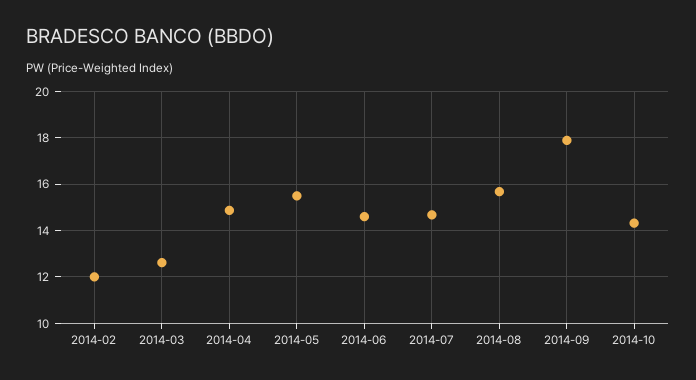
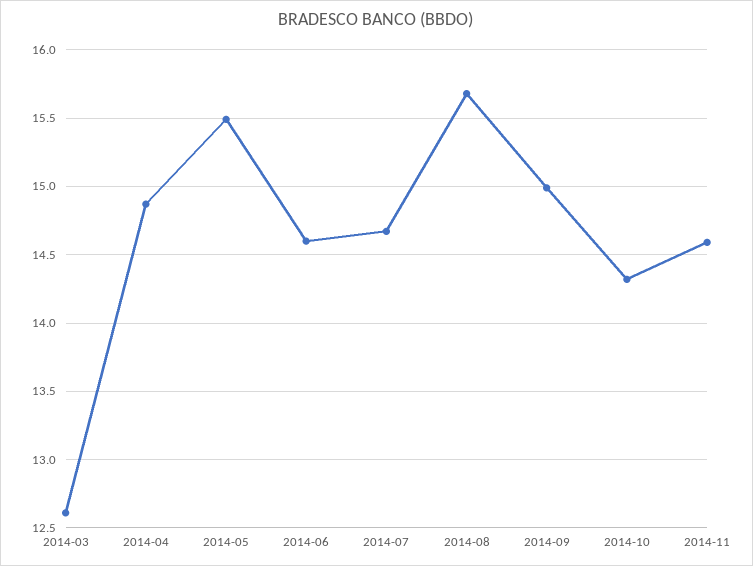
2014-02: 12 -> none
2014-09: 18 -> 15
2014-11: none -> 14.6

